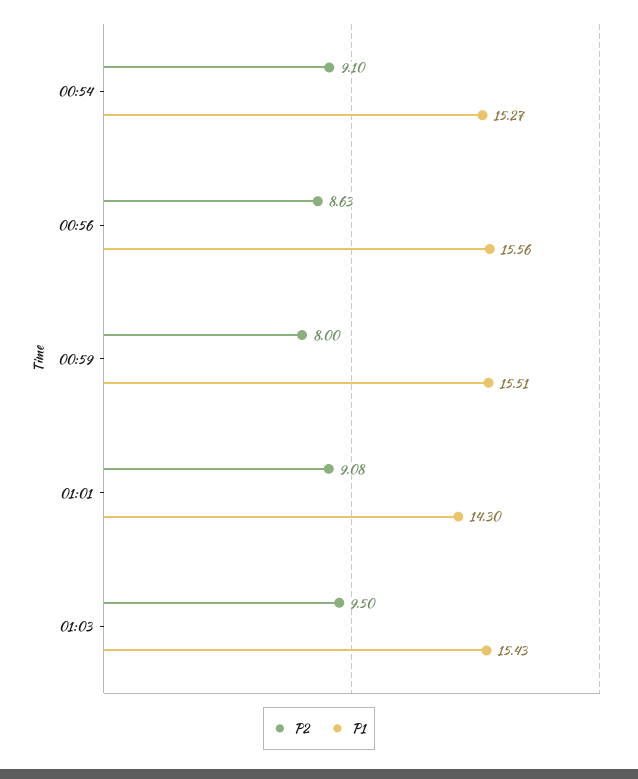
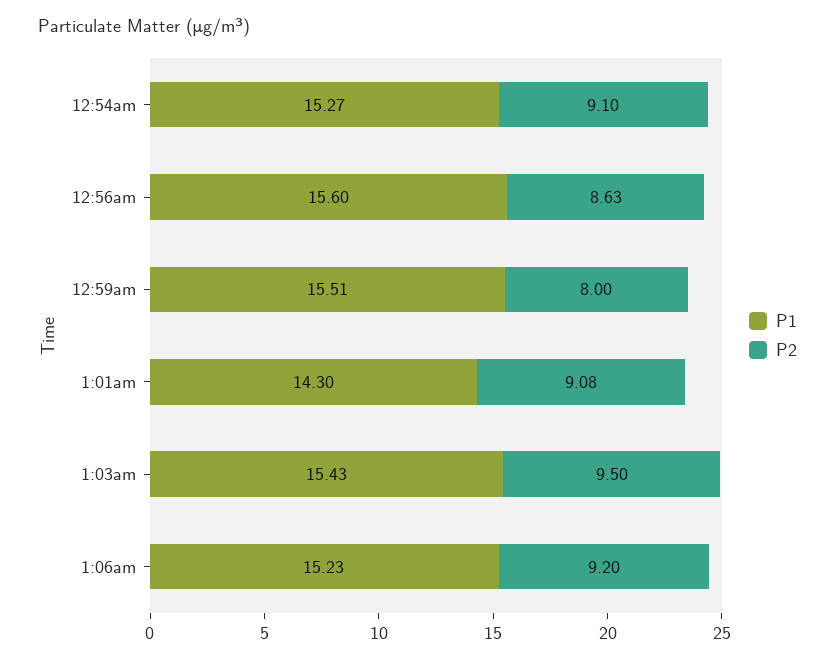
P1, 00:56: 15.56 -> 15.6
P1, 1:06am: none -> 15.23
P2, 1:06am: none -> 9.2

